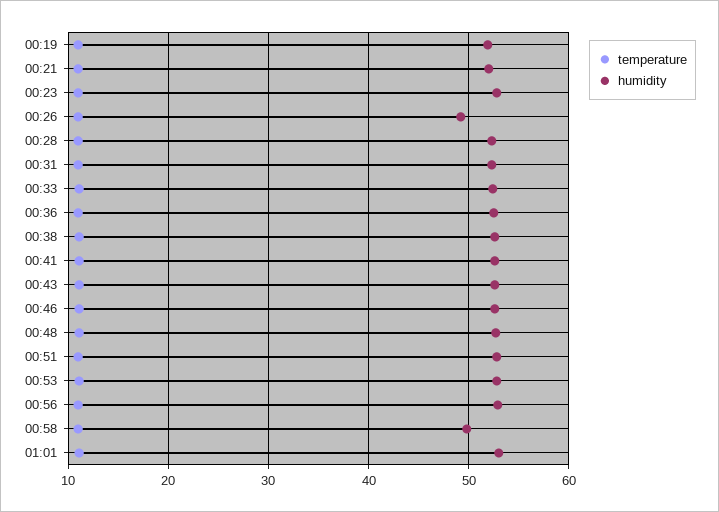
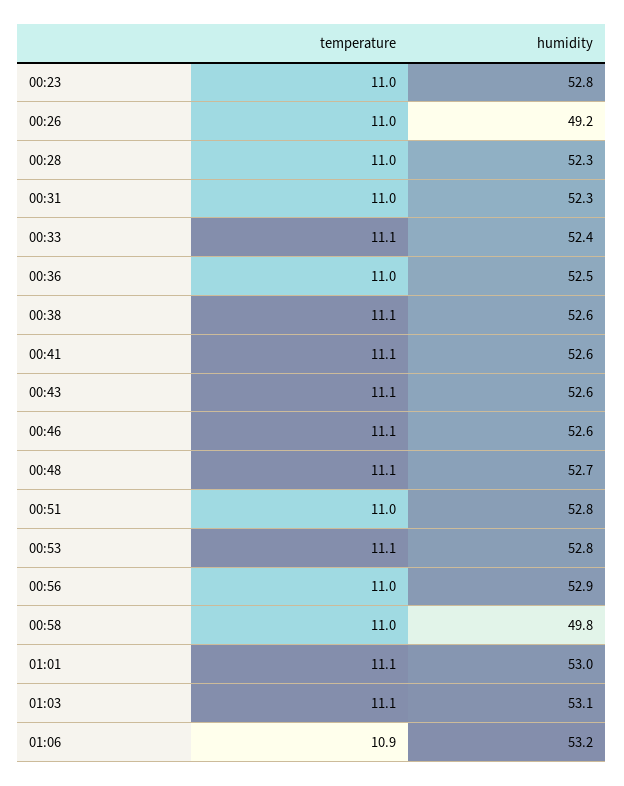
temperature, 00:19: 11 -> none
humidity, 00:19: 52 -> none
temperature, 00:21: 11 -> none
humidity, 00:21: 52 -> none
temperature, 01:03: none -> 11.1
humidity, 01:03: none -> 53.1
temperature, 01:06: none -> 10.9
humidity, 01:06: none -> 53.2

